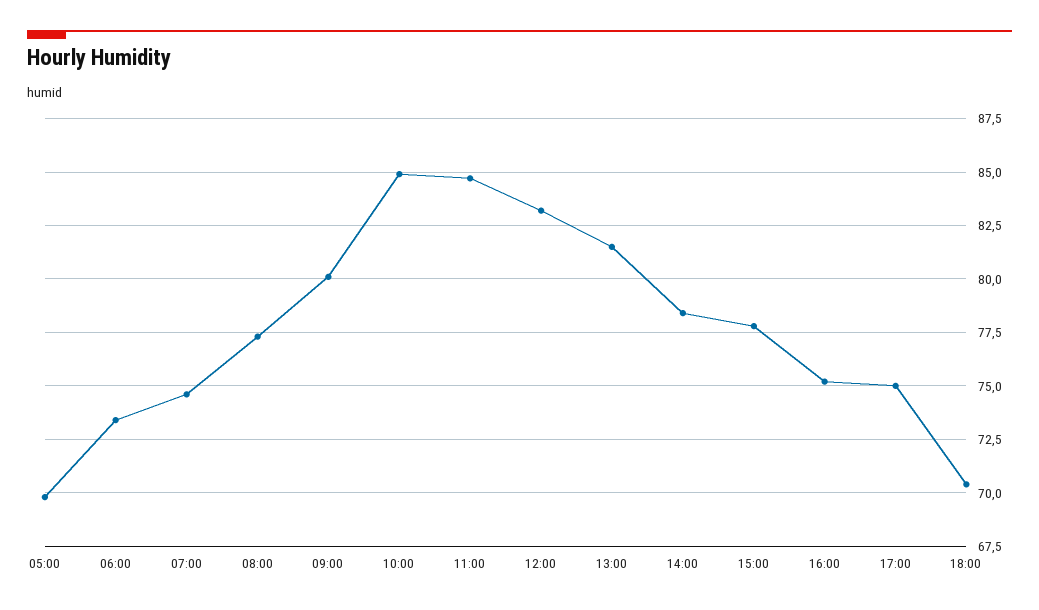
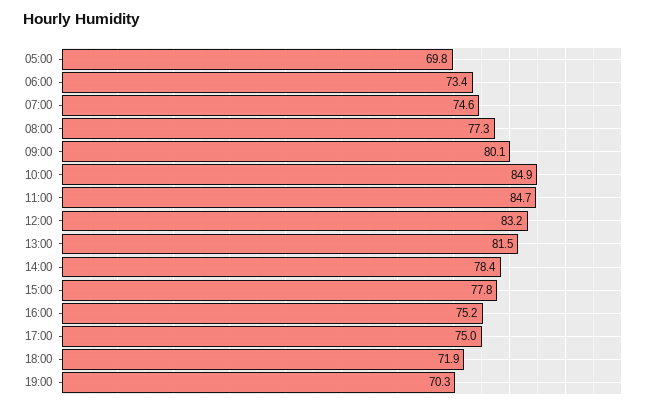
18:00: 70.5 -> 71.9
19:00: none -> 70.3

